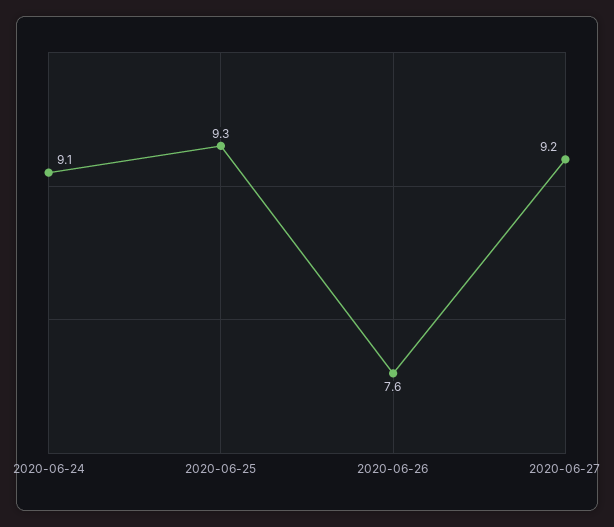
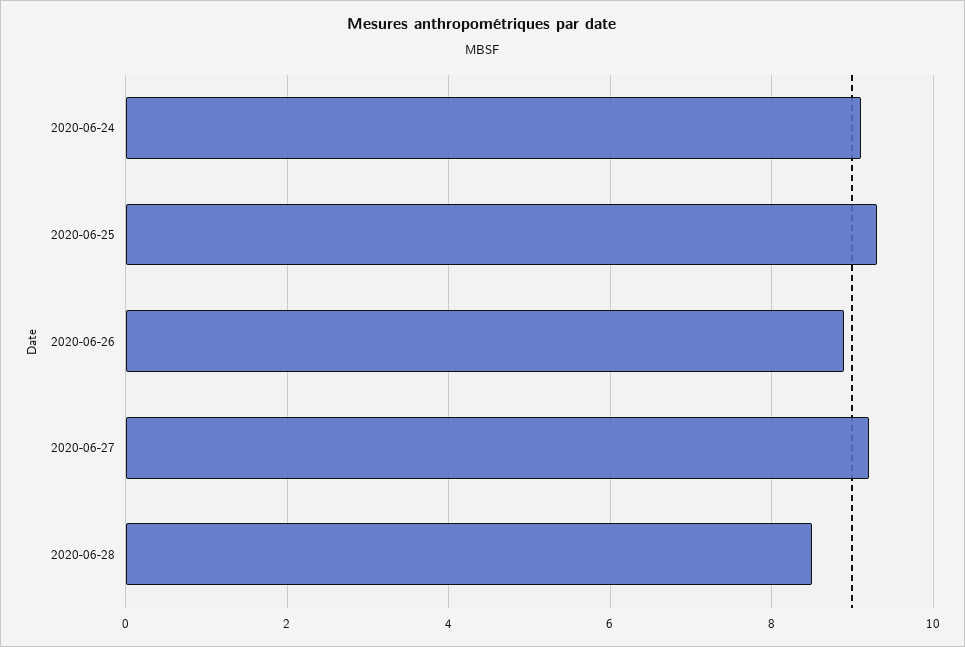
2020-06-26: 7.6 -> 9
2020-06-28: none -> 8.5

